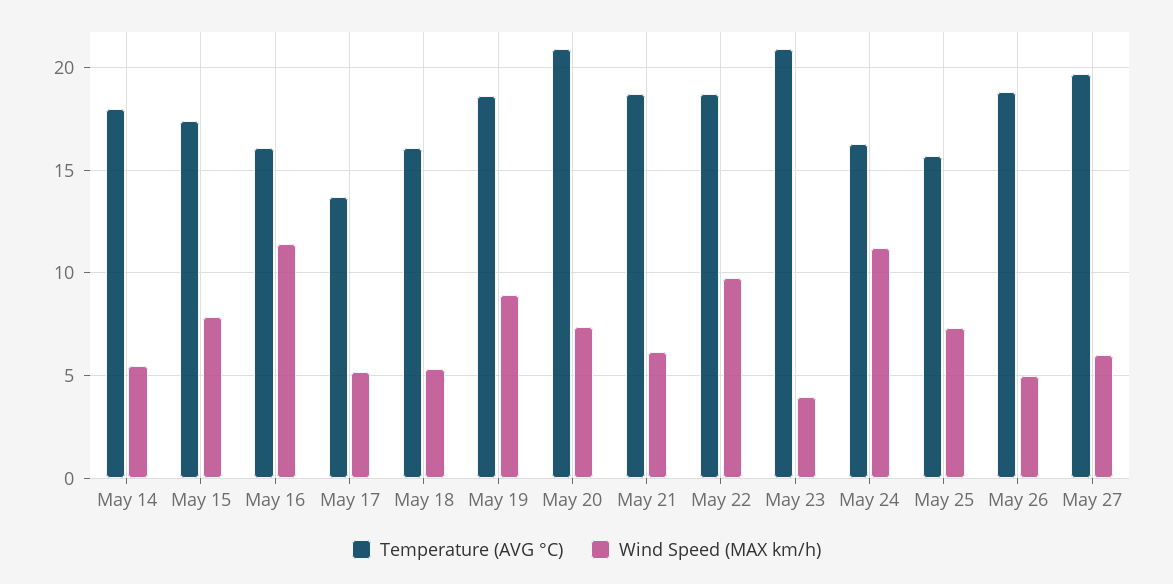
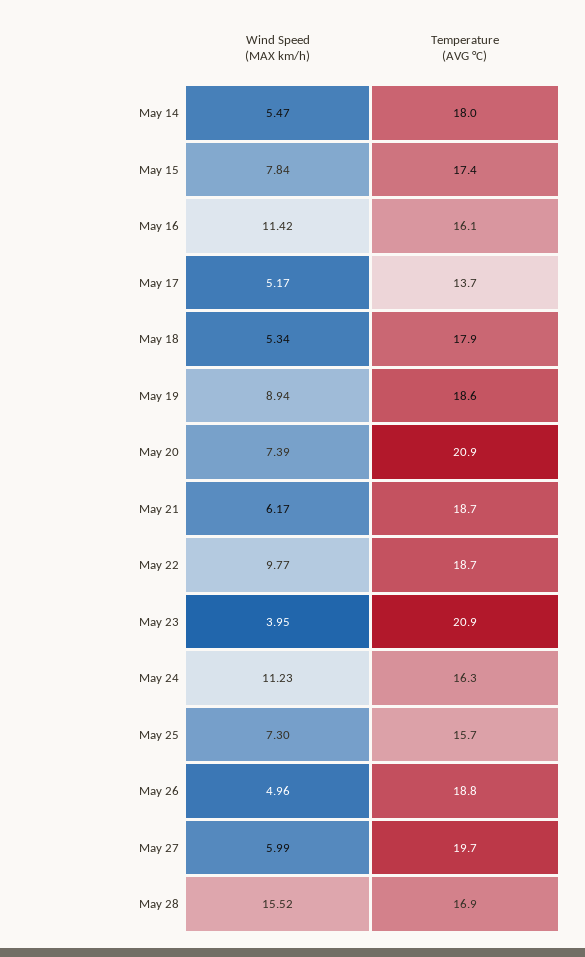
Temperature (AVG °C), May 18: 16 -> 17.9
Wind Speed (MAX km/h), May 28: none -> 15.52
Temperature (AVG °C), May 28: none -> 16.9

